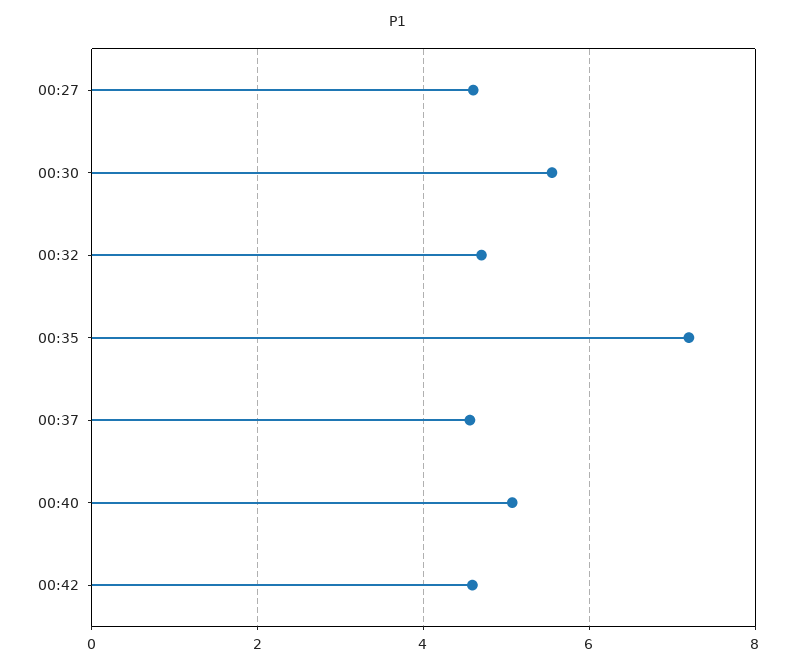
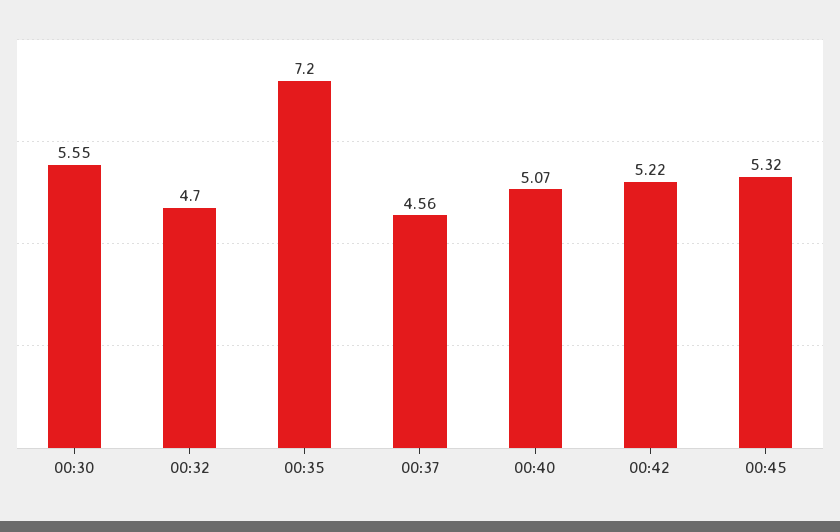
00:27: 4.6 -> none
00:42: 4.6 -> 5.22
00:45: none -> 5.32

